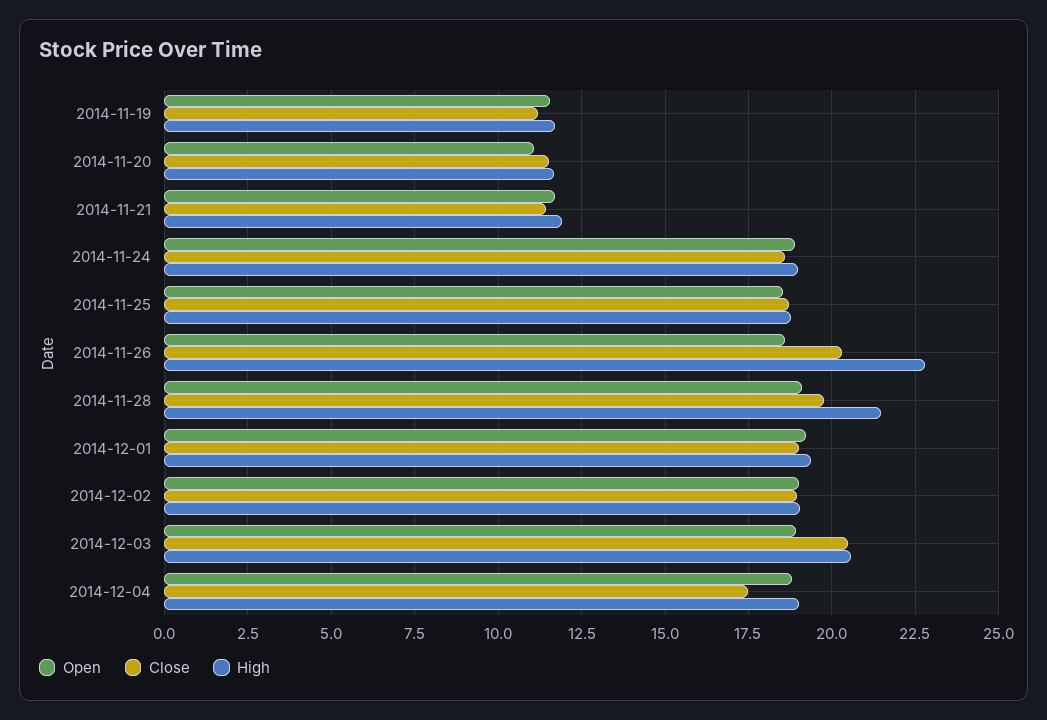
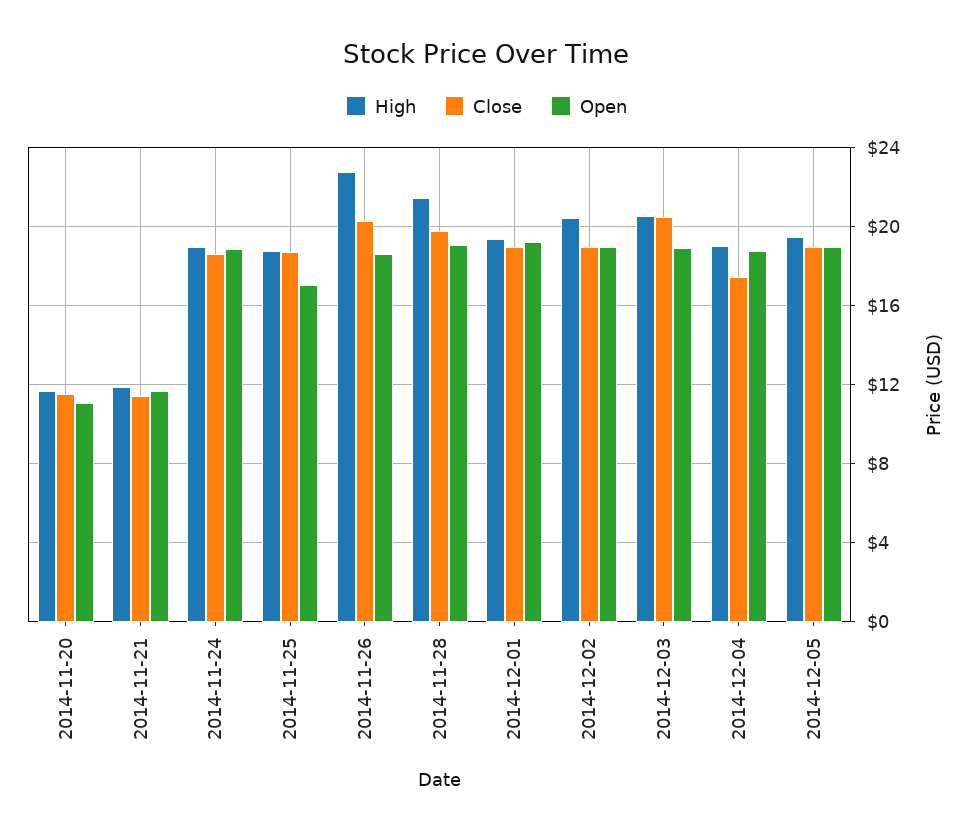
Open, 2014-11-19: 11.5 -> none
Close, 2014-11-19: 11.25 -> none
High, 2014-11-19: 11.75 -> none
Open, 2014-11-25: 18.5 -> 17
High, 2014-12-02: 19 -> 20.5
High, 2014-12-05: none -> 19.5
Close, 2014-12-05: none -> 19
Open, 2014-12-05: none -> 19

